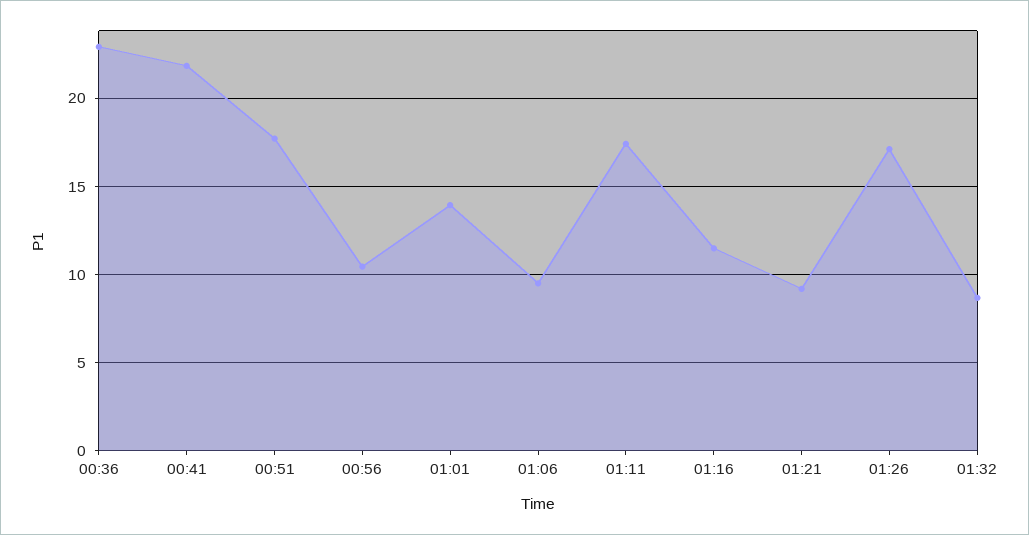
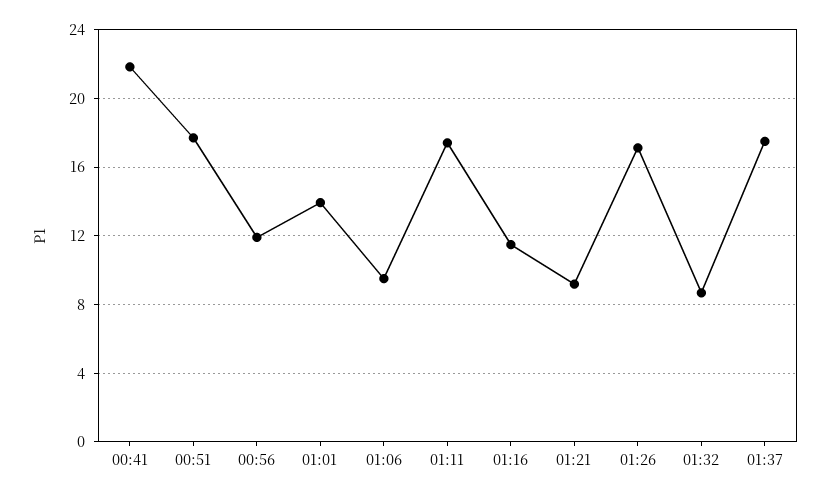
00:36: 23 -> none
00:56: 10.5 -> 12
01:37: none -> 17.5

